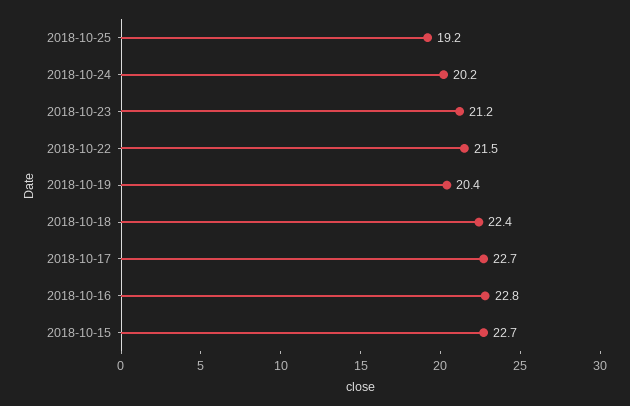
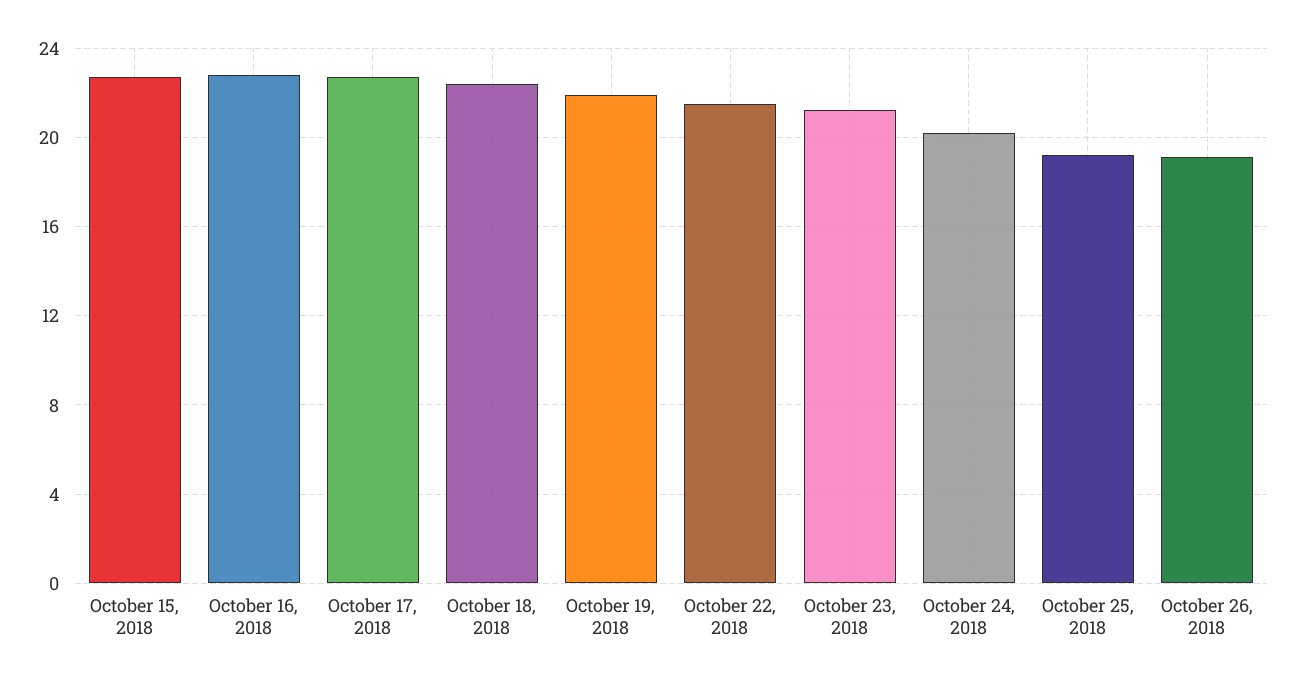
2018-10-19: 20.4 -> 22
October 26, 2018: none -> 19

